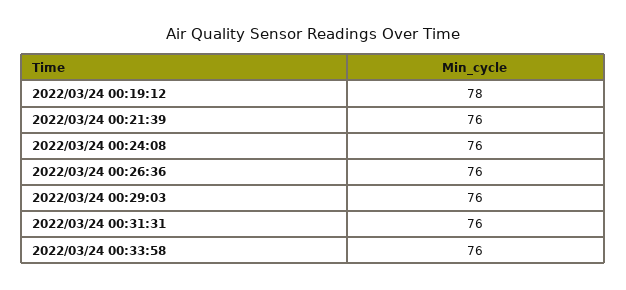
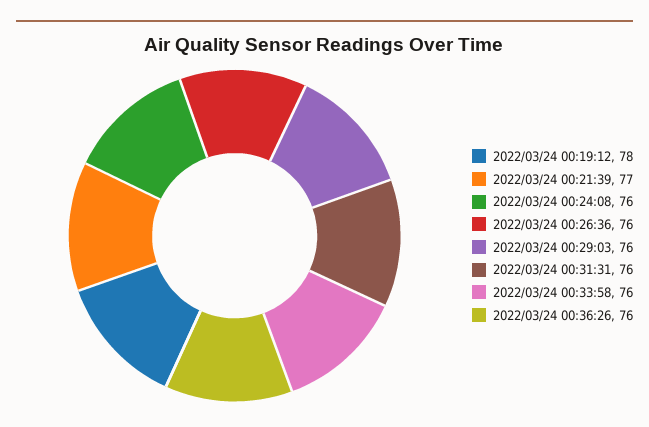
2022/03/24 00:21:39: 76 -> 77
2022/03/24 00:36:26: none -> 76

